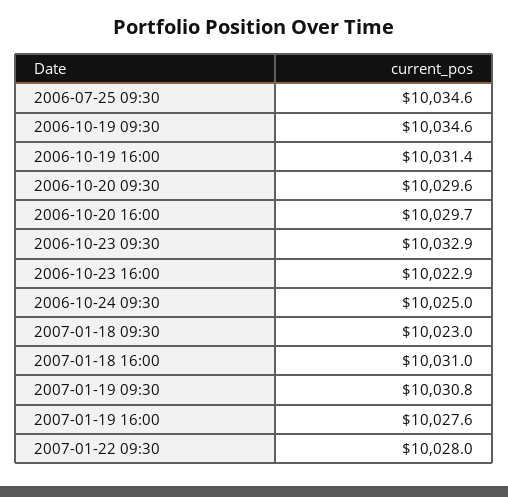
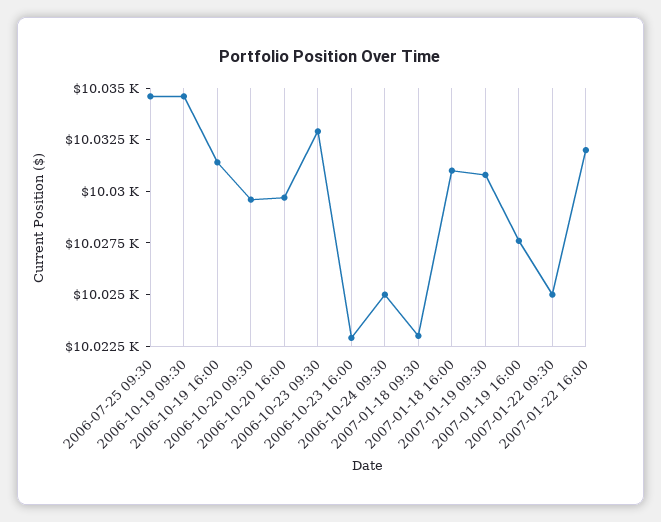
2007-01-22 09:30: 10028 -> 10025
2007-01-22 16:00: none -> 10032

